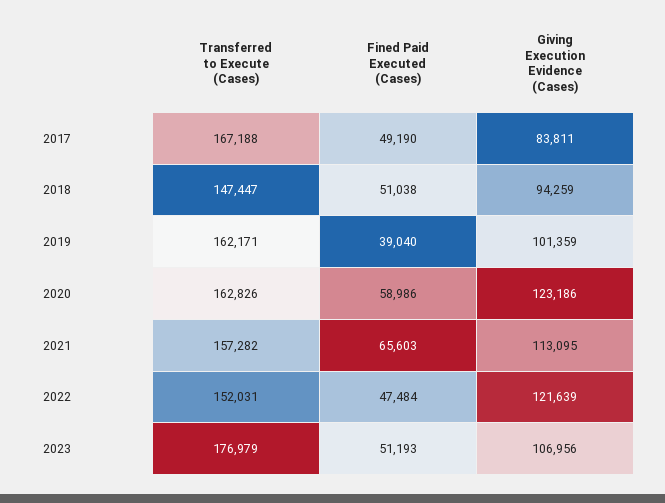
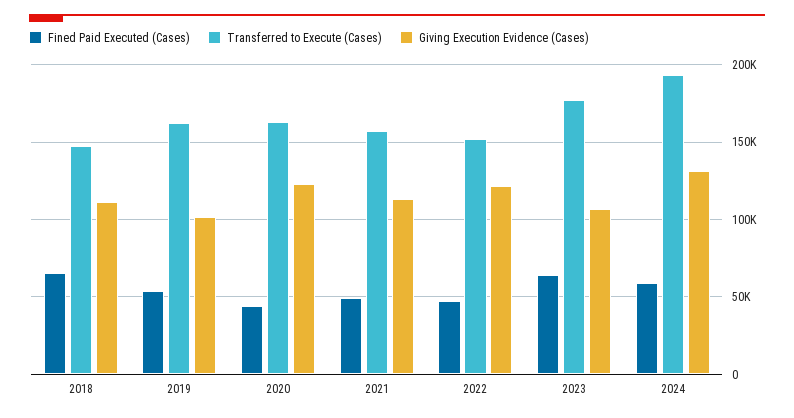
Transferred to Execute (Cases), 2017: 167188 -> none
Fined Paid Executed (Cases), 2017: 49190 -> none
Giving Execution Evidence (Cases), 2017: 83811 -> none
Fined Paid Executed (Cases), 2018: 51038 -> 65000
Giving Execution Evidence (Cases), 2018: 94259 -> 110000
Fined Paid Executed (Cases), 2019: 39040 -> 55000
Fined Paid Executed (Cases), 2020: 58986 -> 45000
Fined Paid Executed (Cases), 2021: 65603 -> 50000
Fined Paid Executed (Cases), 2023: 51193 -> 65000
Fined Paid Executed (Cases), 2024: none -> 60000
Transferred to Execute (Cases), 2024: none -> 195000
Giving Execution Evidence (Cases), 2024: none -> 130000

